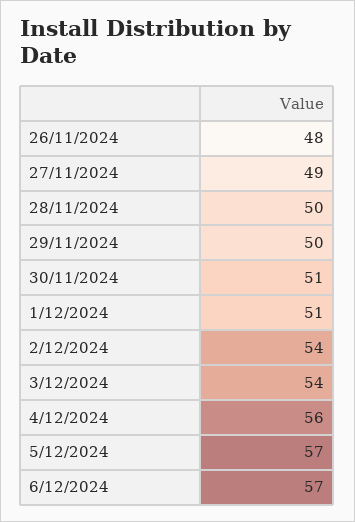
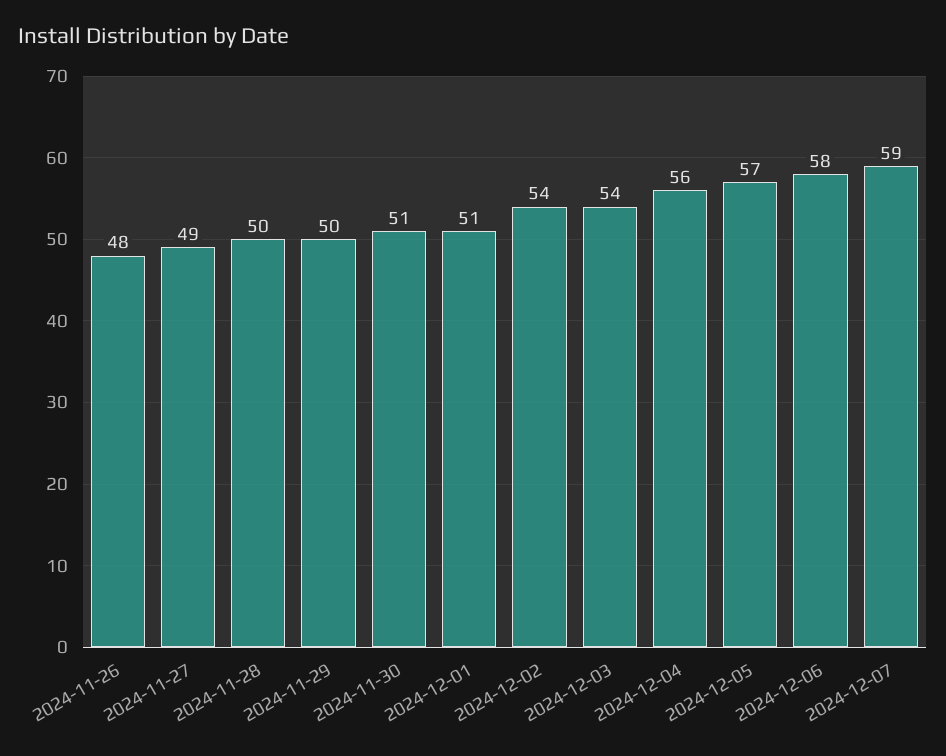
6/12/2024: 57 -> 58
2024-12-07: none -> 59

